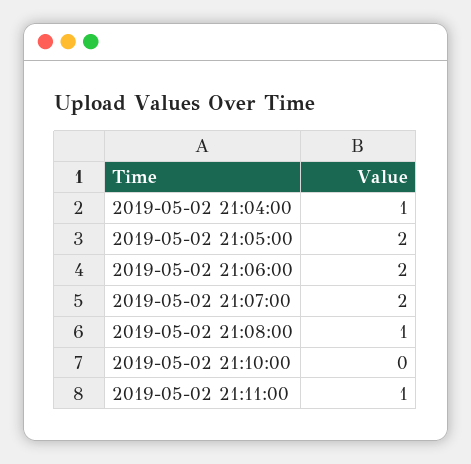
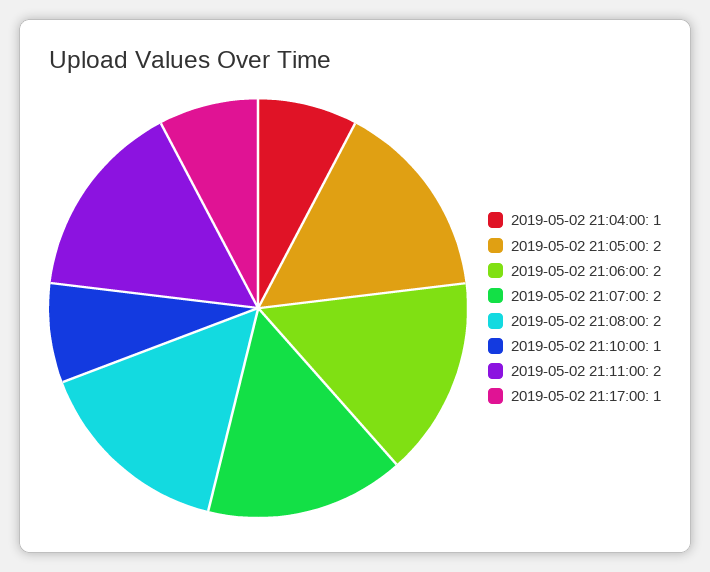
2019-05-02 21:08:00: 1 -> 2
2019-05-02 21:10:00: 0 -> 1
2019-05-02 21:11:00: 1 -> 2
2019-05-02 21:17:00: none -> 1

